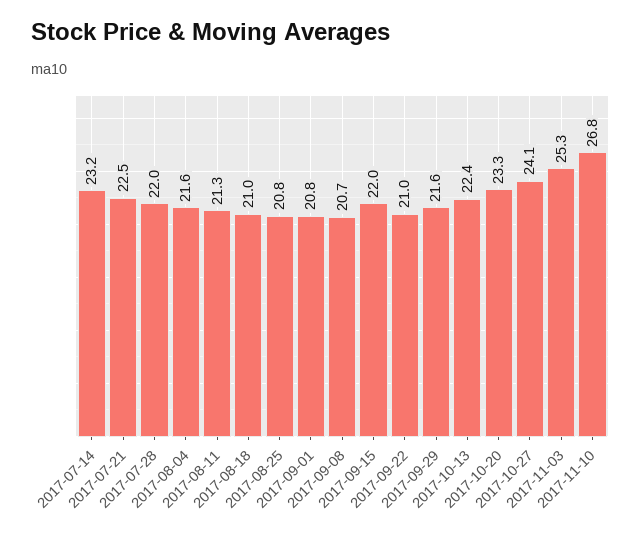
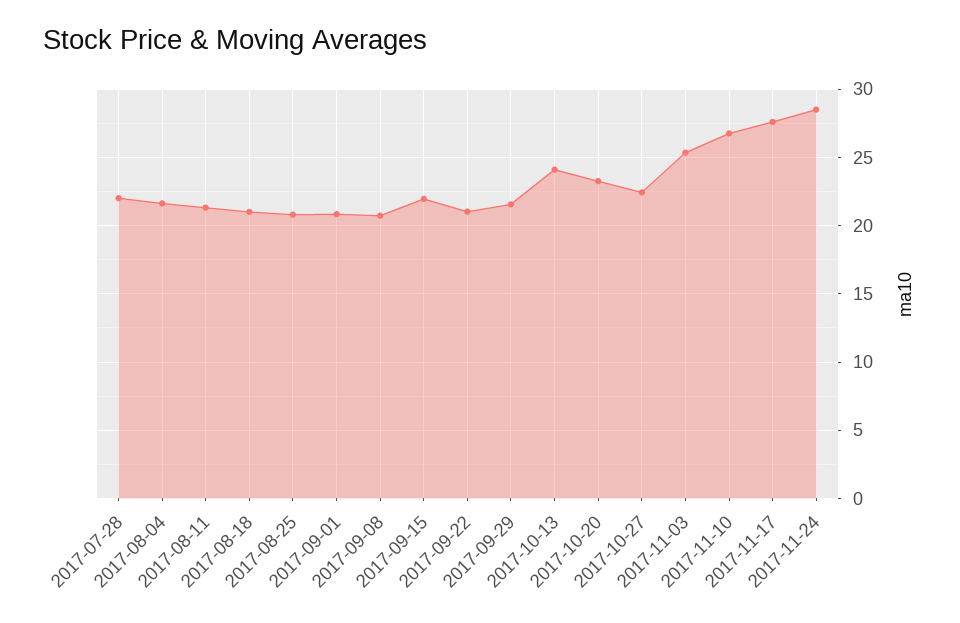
2017-07-14: 23.2 -> none
2017-07-21: 22.5 -> none
2017-10-13: 22.4 -> 24
2017-10-27: 24.1 -> 22.5
2017-11-17: none -> 27.5
2017-11-24: none -> 28.5

